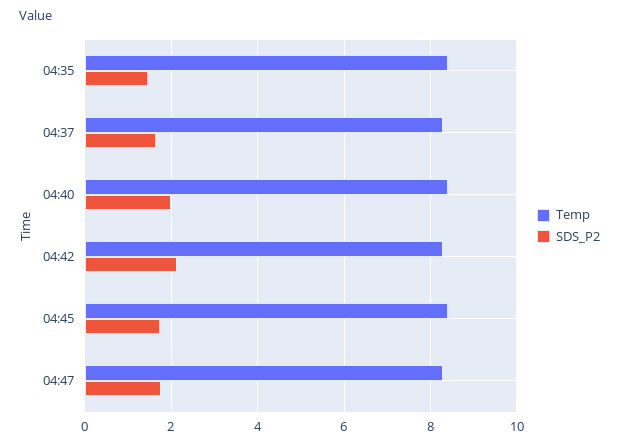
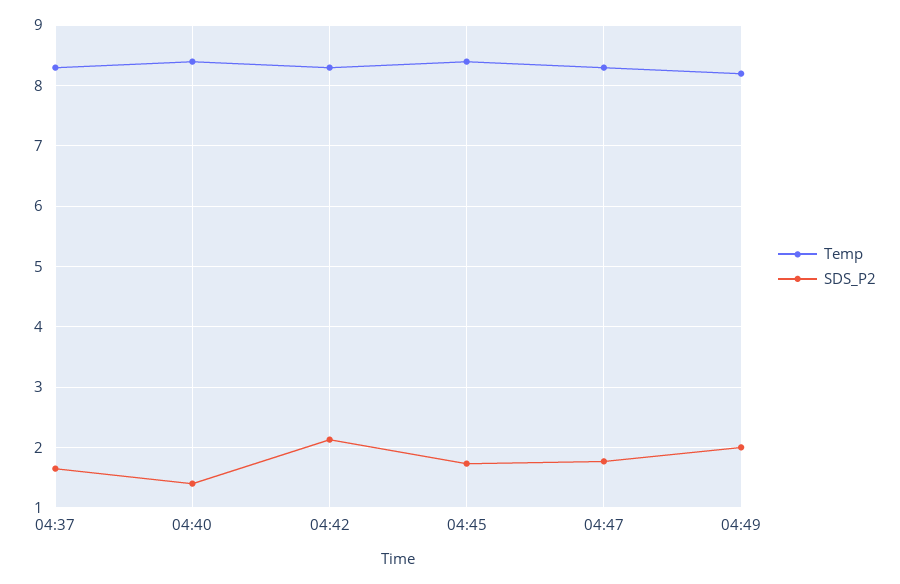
Temp, 04:35: 8.4 -> none
SDS_P2, 04:35: 1.4 -> none
SDS_P2, 04:40: 2 -> 1.4
Temp, 04:49: none -> 8.2
SDS_P2, 04:49: none -> 2

